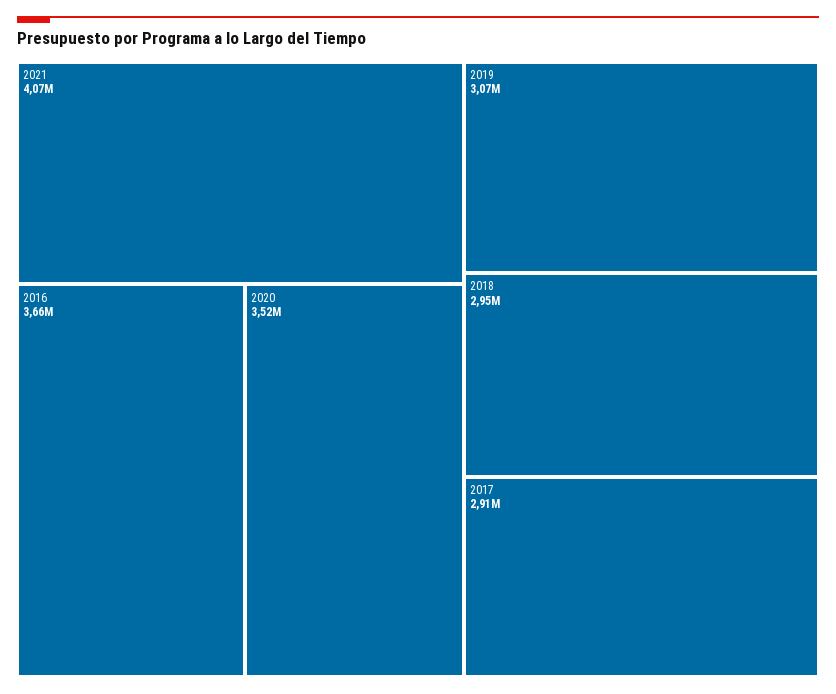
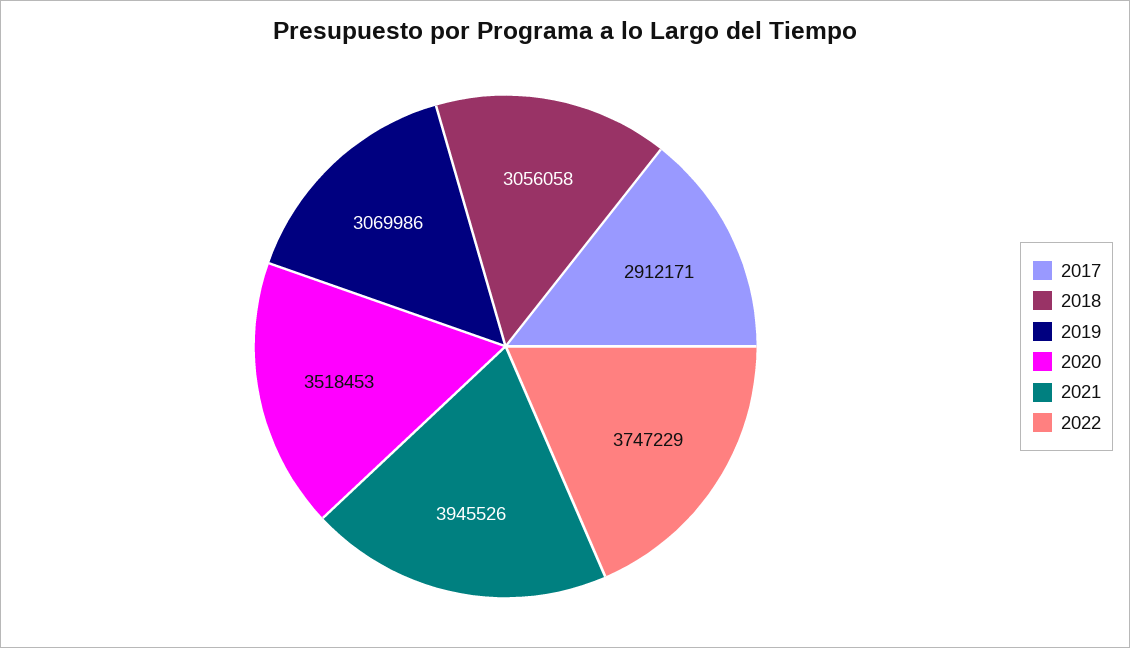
2021: 4070000 -> 3945526
2016: 3660000 -> none
2018: 2950000 -> 3056058
2022: none -> 3747229

